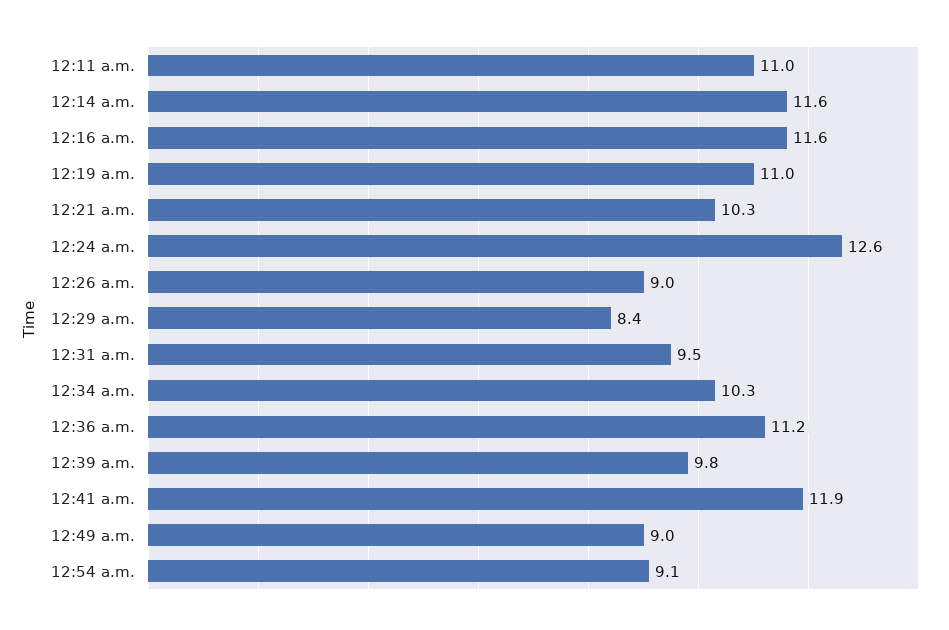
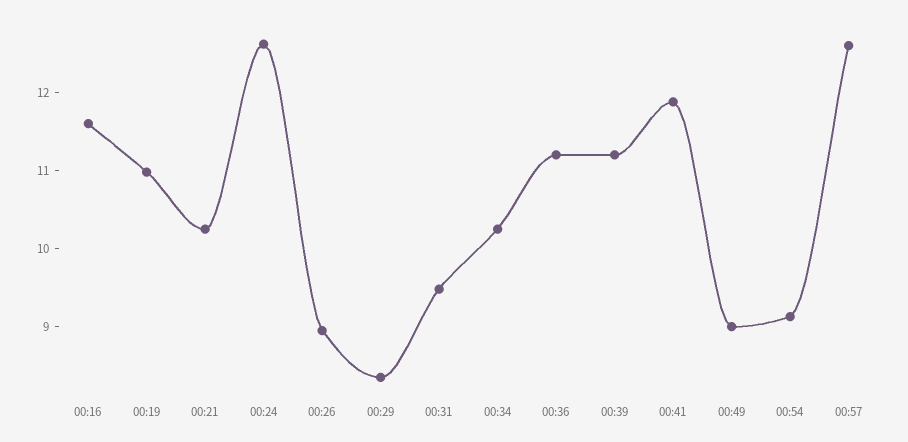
12:11 a.m.: 11 -> none
12:14 a.m.: 11.6 -> none
12:39 a.m.: 9.8 -> 11.2
00:57: none -> 12.6

